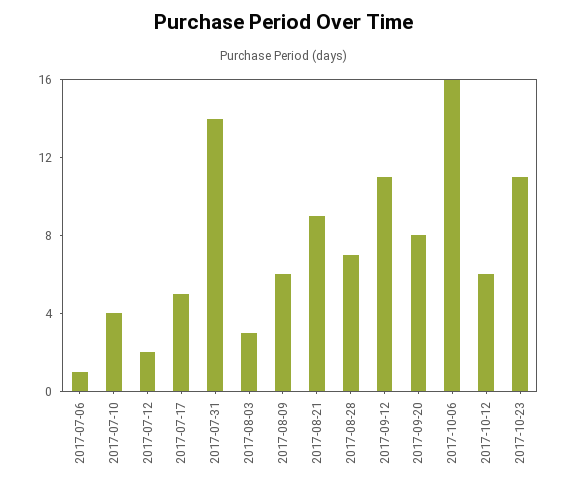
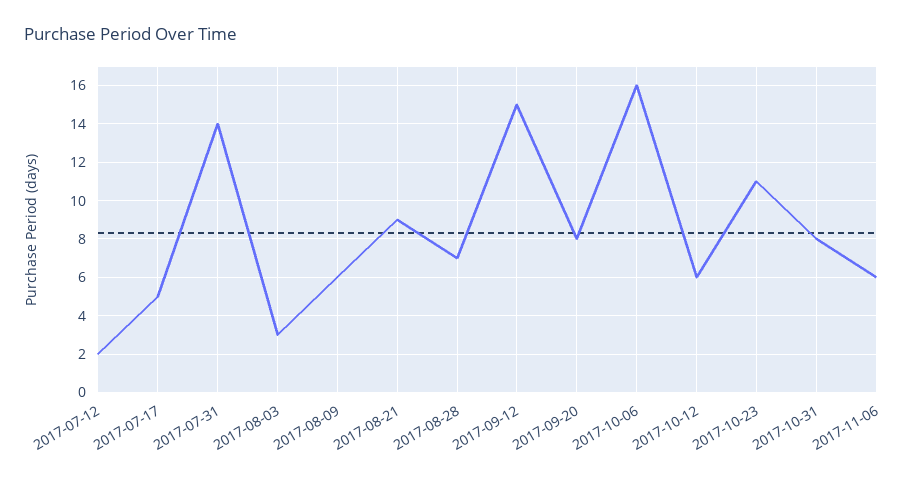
2017-07-06: 1 -> none
2017-07-10: 4 -> none
2017-09-12: 11 -> 15
2017-10-31: none -> 8
2017-11-06: none -> 6

